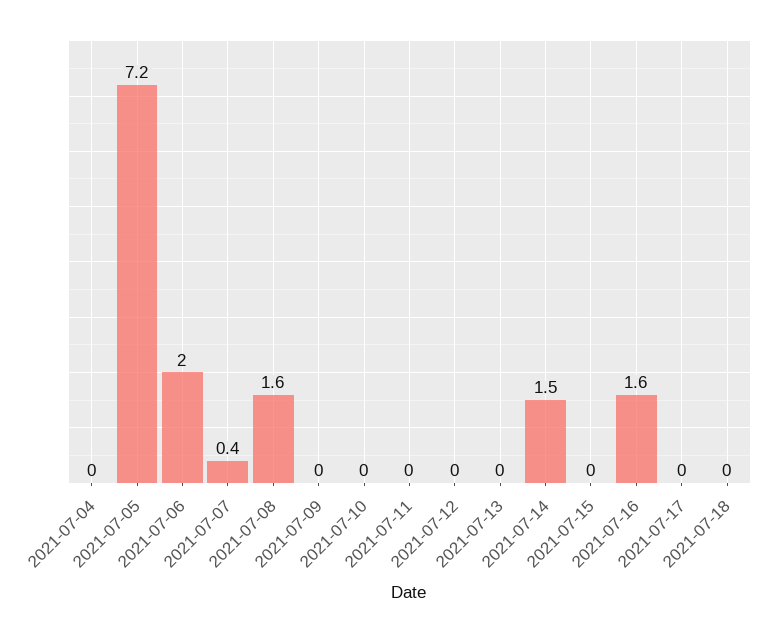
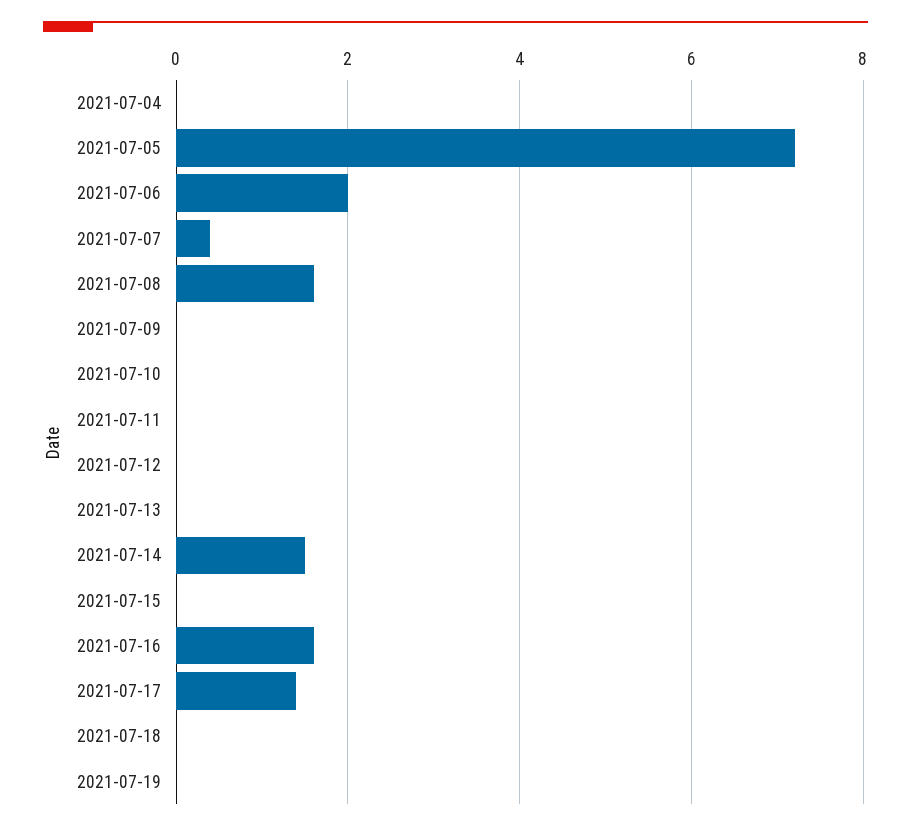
2021-07-17: 0 -> 1.5
2021-07-19: none -> 0

